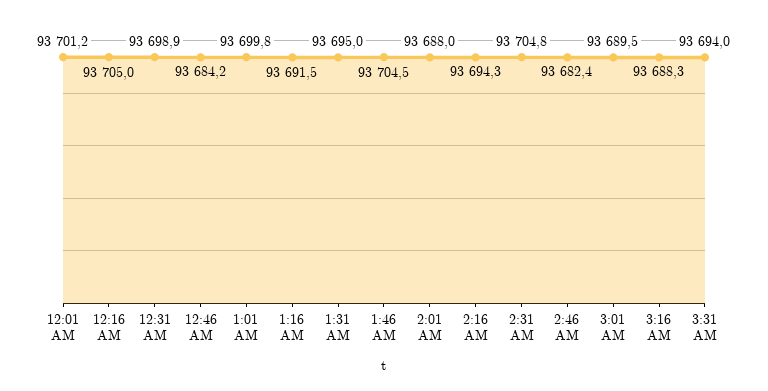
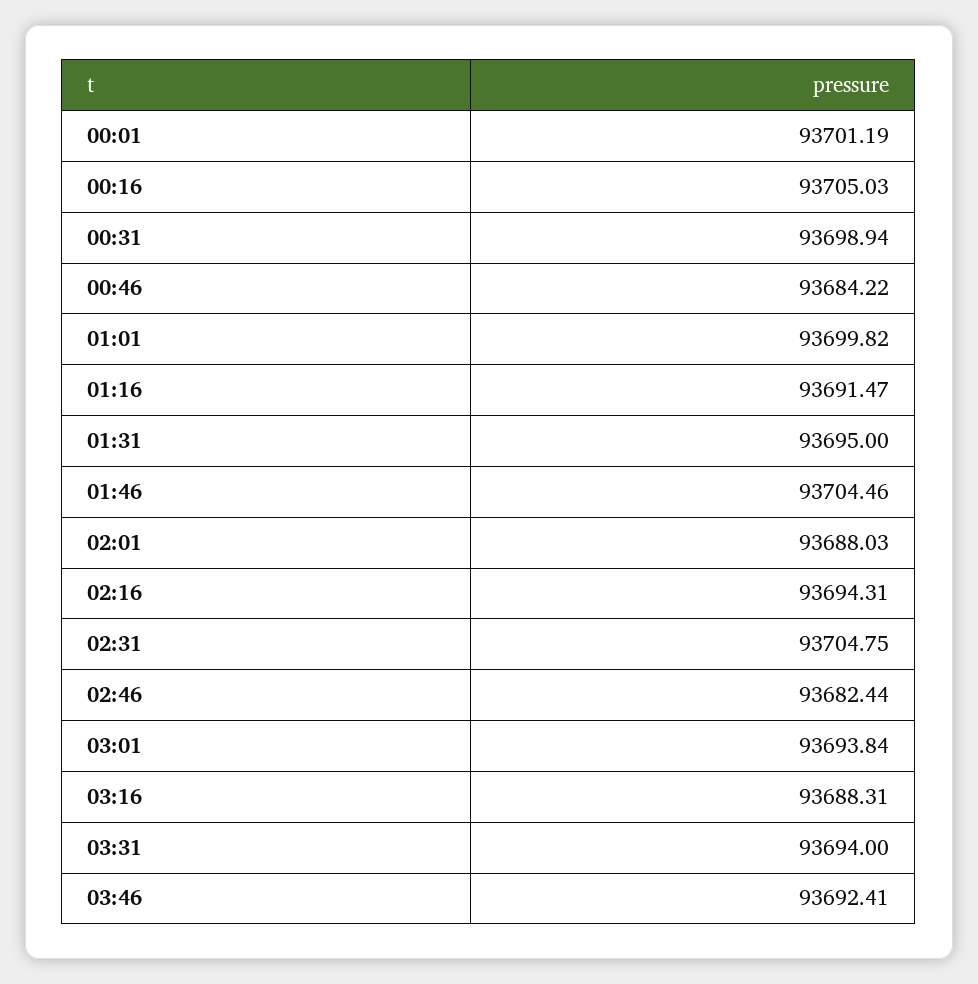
3:01 AM: 93689.5 -> 93693.84
03:46: none -> 93692.41

